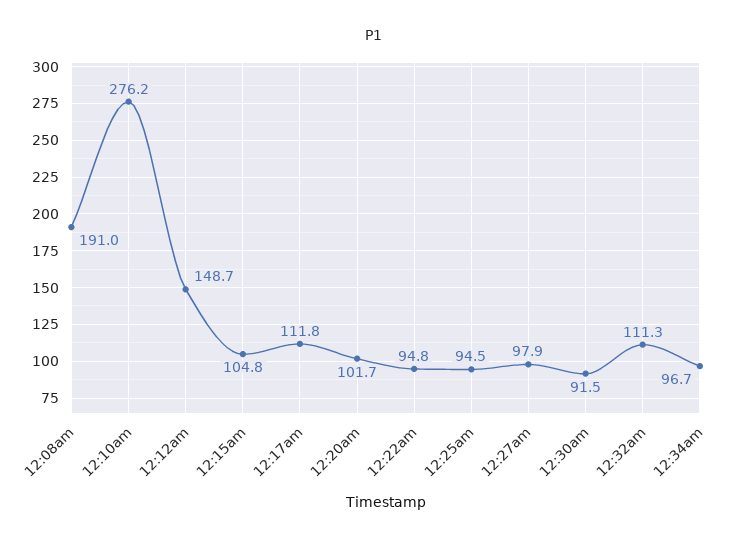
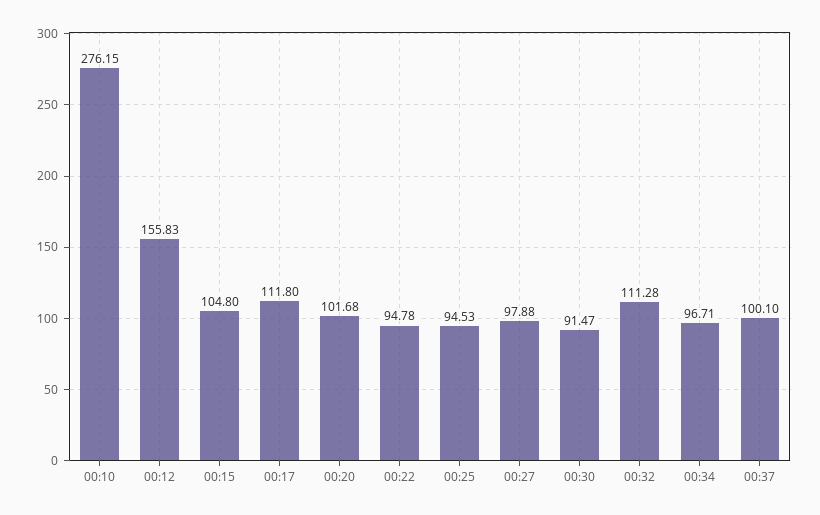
12:08am: 191 -> none
12:12am: 148.7 -> 155.83
00:37: none -> 100.1

